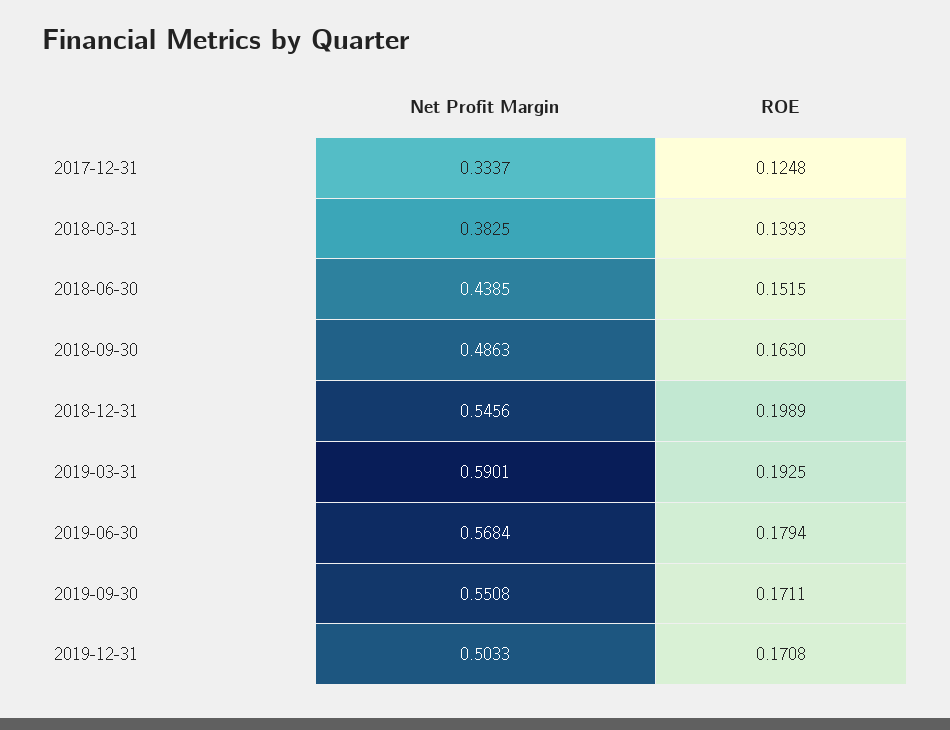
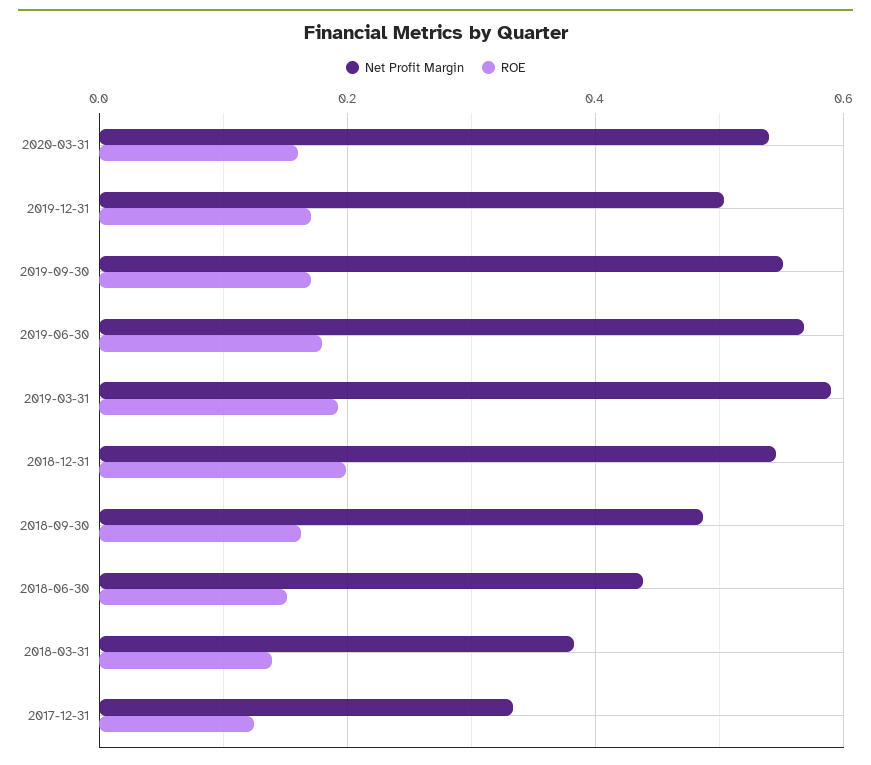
Net Profit Margin, 2020-03-31: none -> 0.54
ROE, 2020-03-31: none -> 0.16

